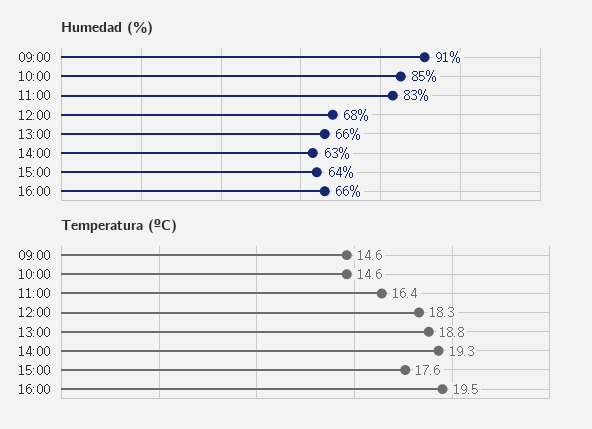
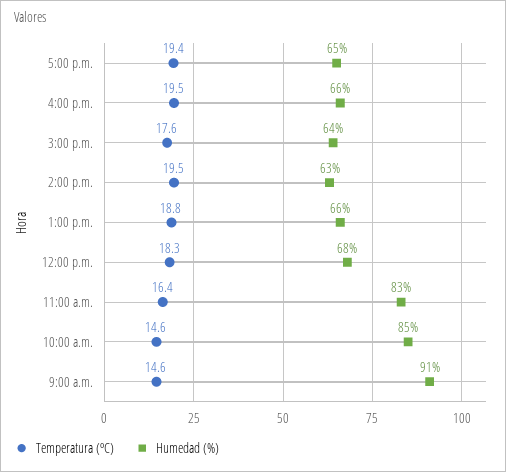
Temperatura (ºC), 14:00: 19.3 -> 19.5
Temperatura (ºC), 5:00 p.m.: none -> 19.4
Humedad (%), 5:00 p.m.: none -> 65

